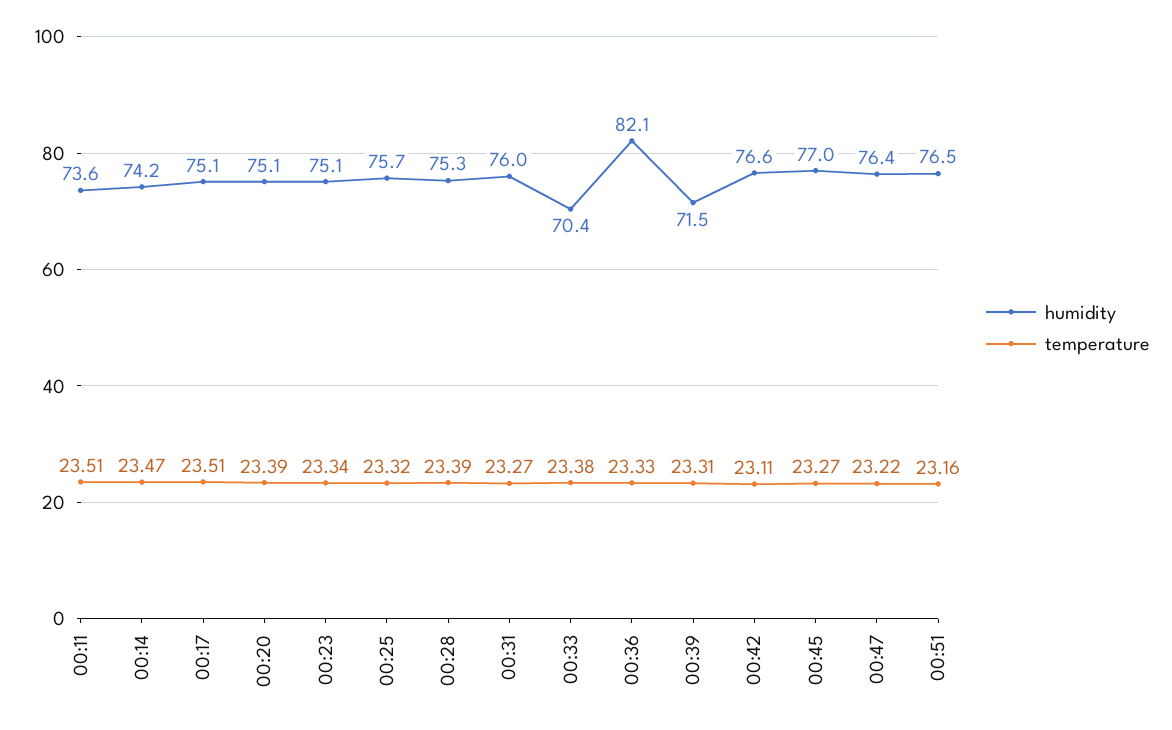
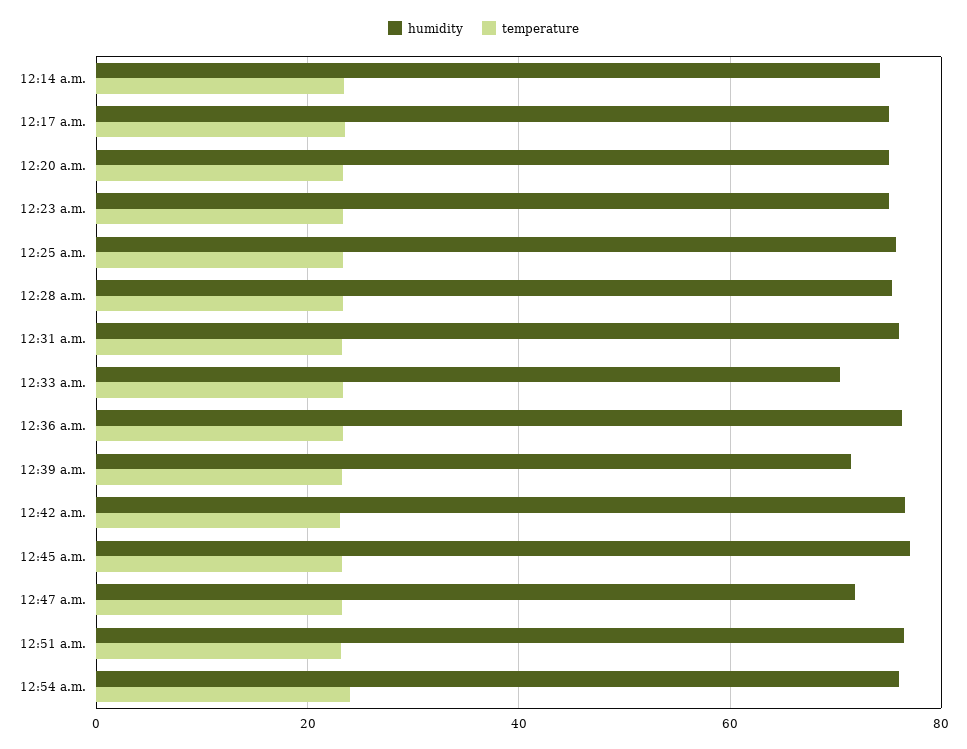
humidity, 00:11: 73.6 -> none
temperature, 00:11: 23.51 -> none
humidity, 00:36: 82.1 -> 76
humidity, 00:47: 76.4 -> 72
humidity, 12:54 a.m.: none -> 76
temperature, 12:54 a.m.: none -> 24

